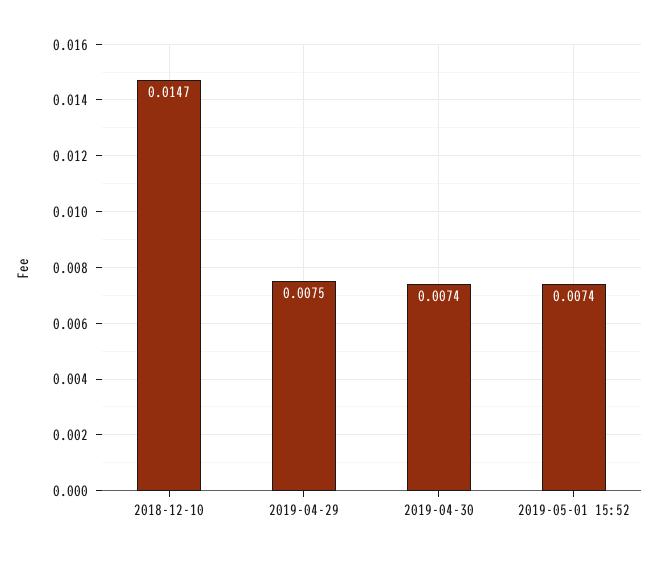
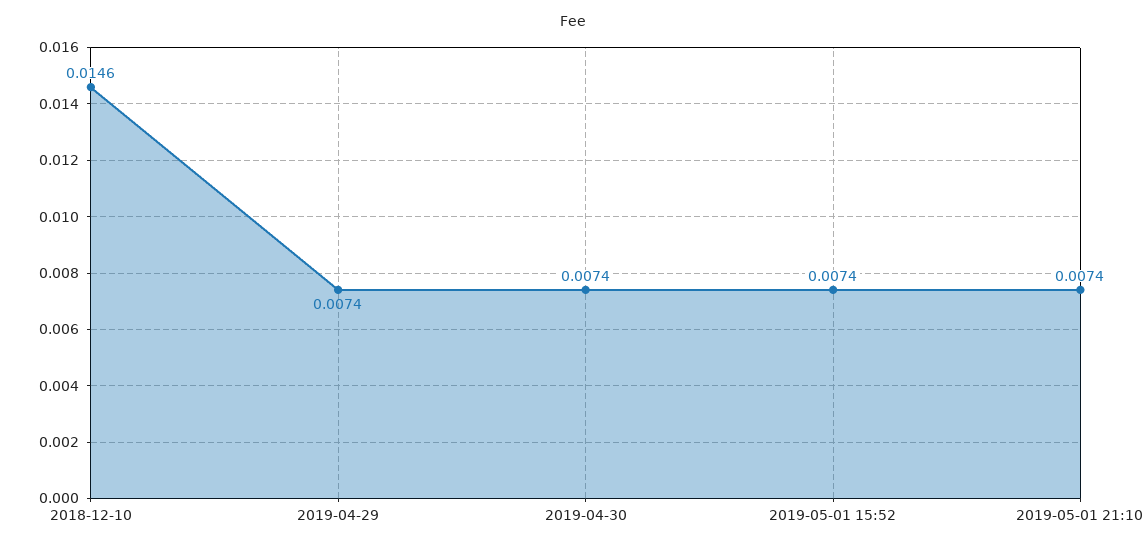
2018-12-10: 0.0147 -> 0.0146
2019-04-29: 0.0075 -> 0.0074
2019-05-01 21:10: none -> 0.0074

